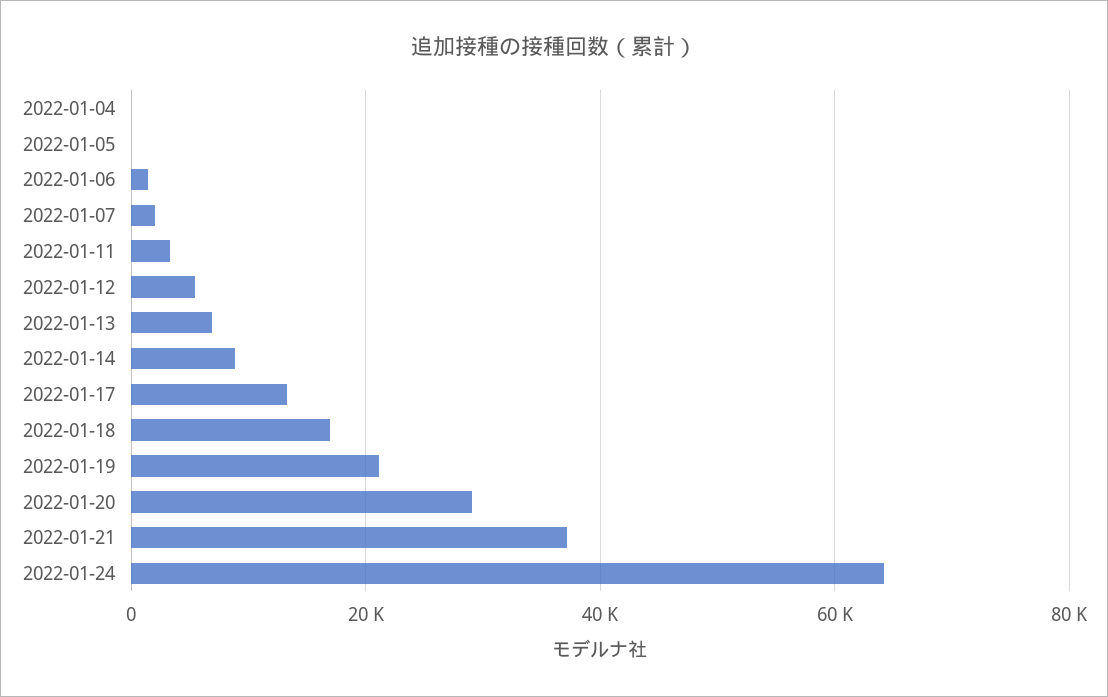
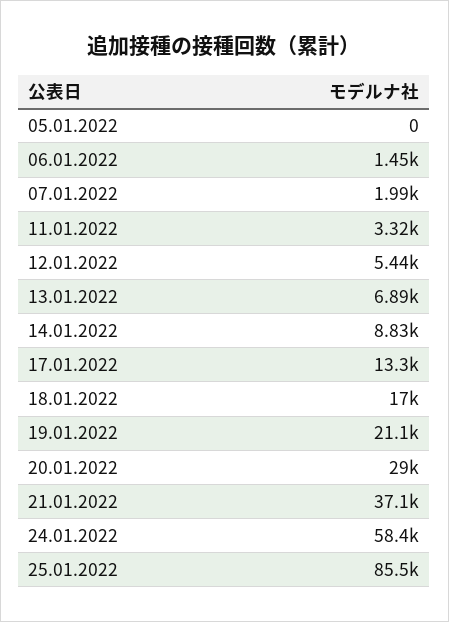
2022-01-04: 0 -> none
2022-01-24: 64000 -> 58400
25.01.2022: none -> 85500

